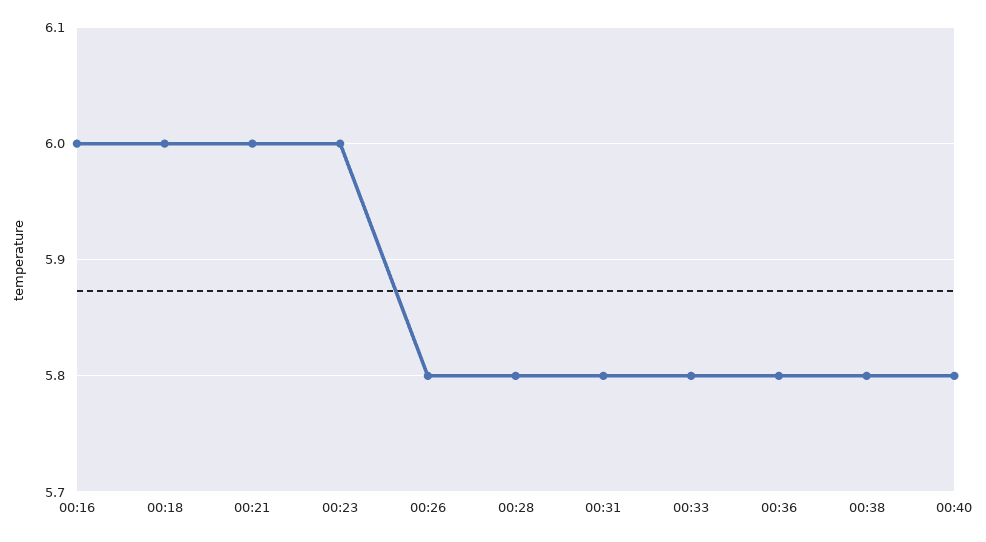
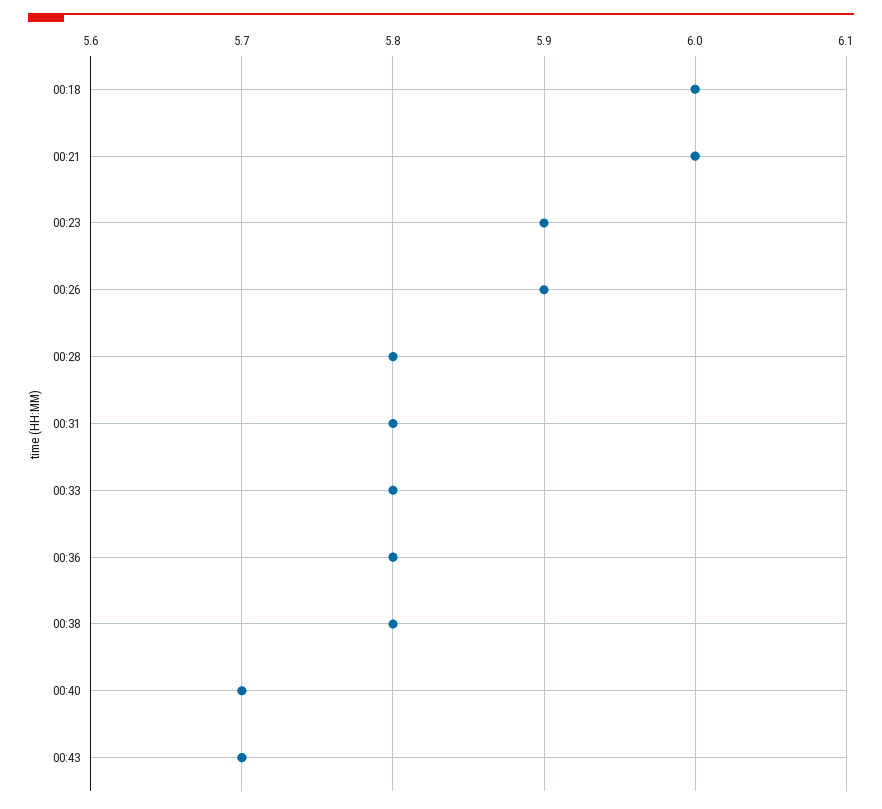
00:16: 6 -> none
00:23: 6 -> 5.9
00:26: 5.8 -> 5.9
00:40: 5.8 -> 5.7
00:43: none -> 5.7

